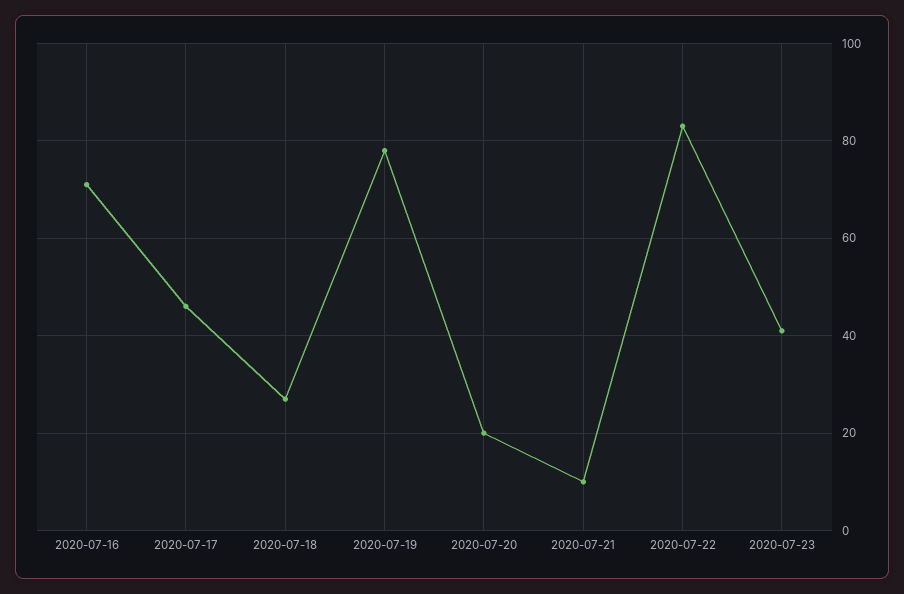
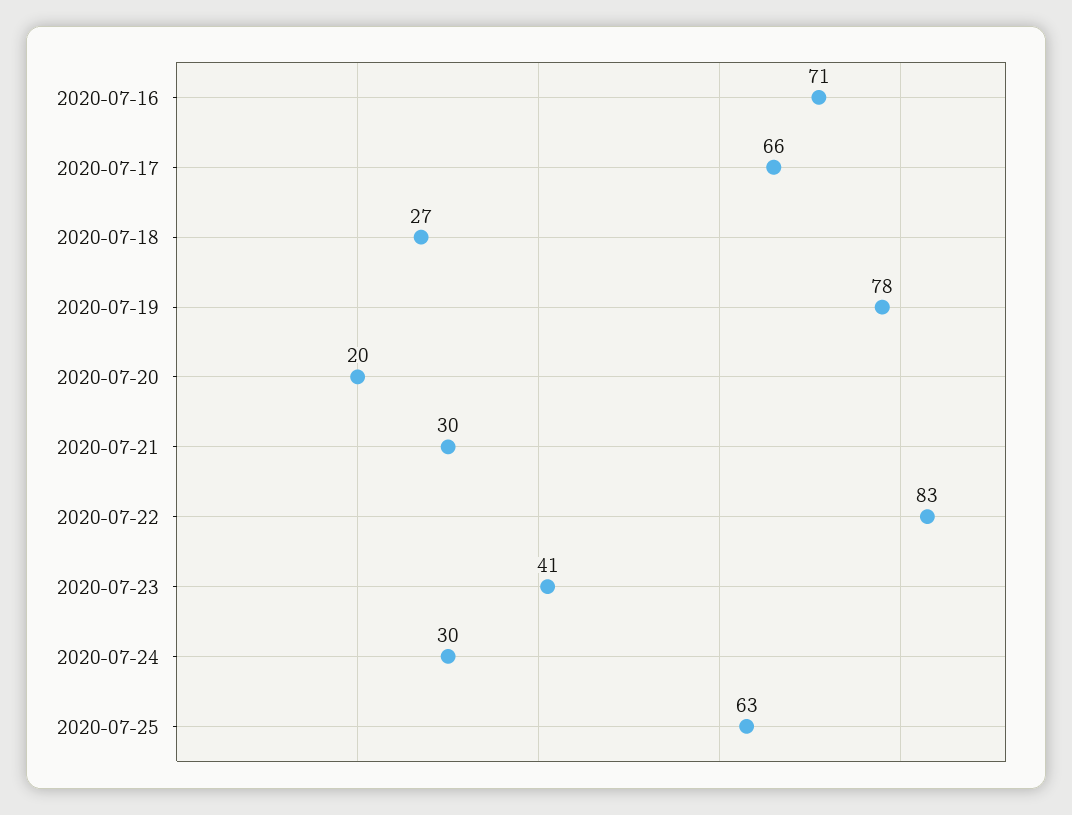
2020-07-17: 45 -> 66
2020-07-21: 10 -> 30
2020-07-24: none -> 30
2020-07-25: none -> 63

